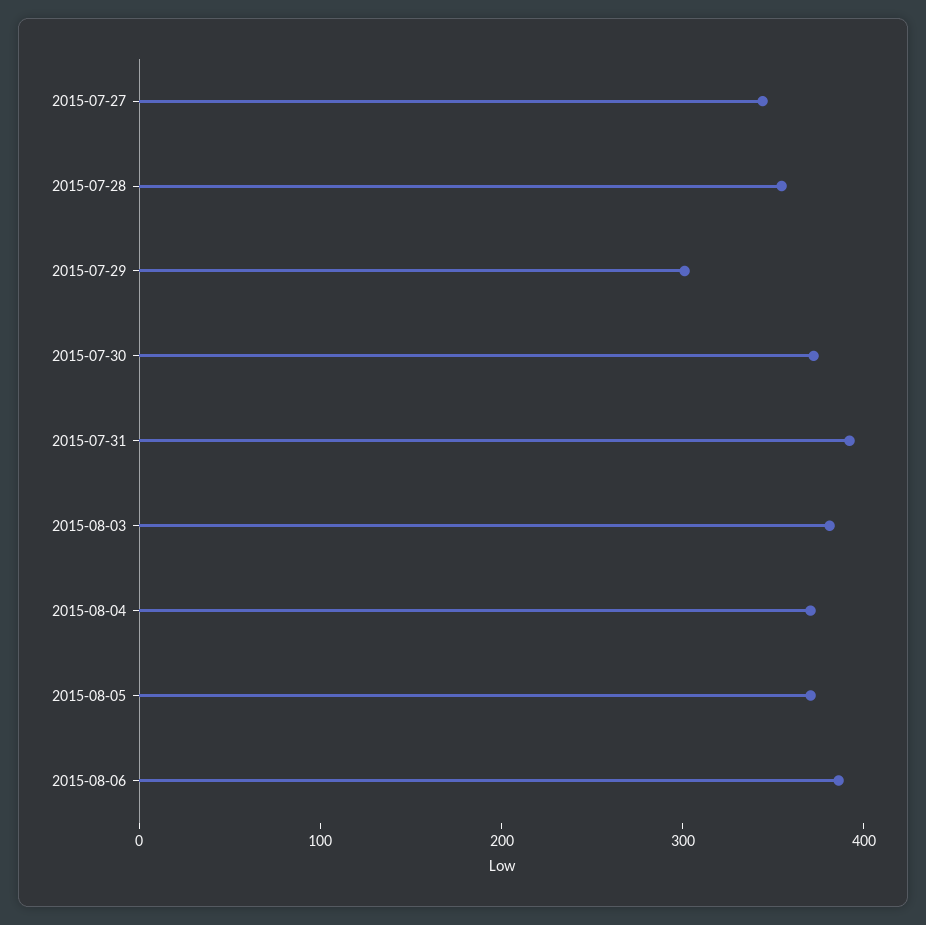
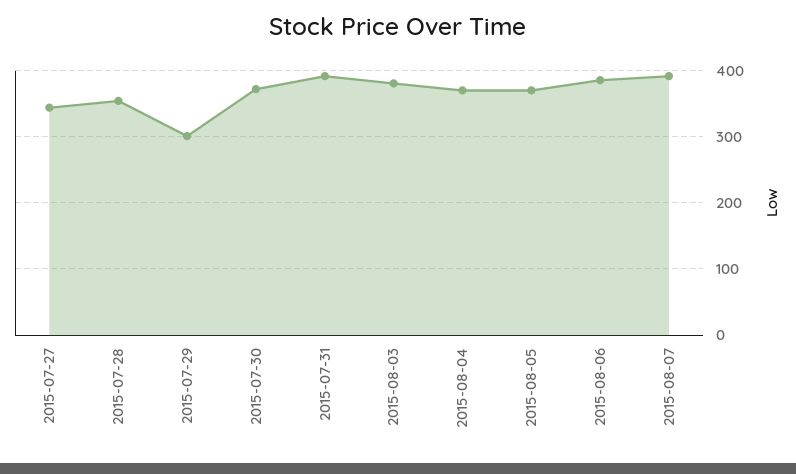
2015-08-07: none -> 390

